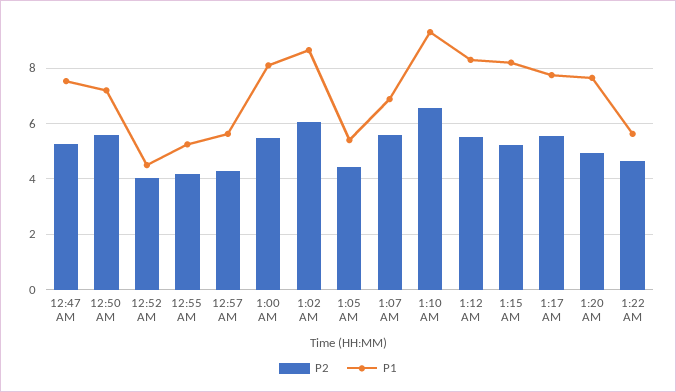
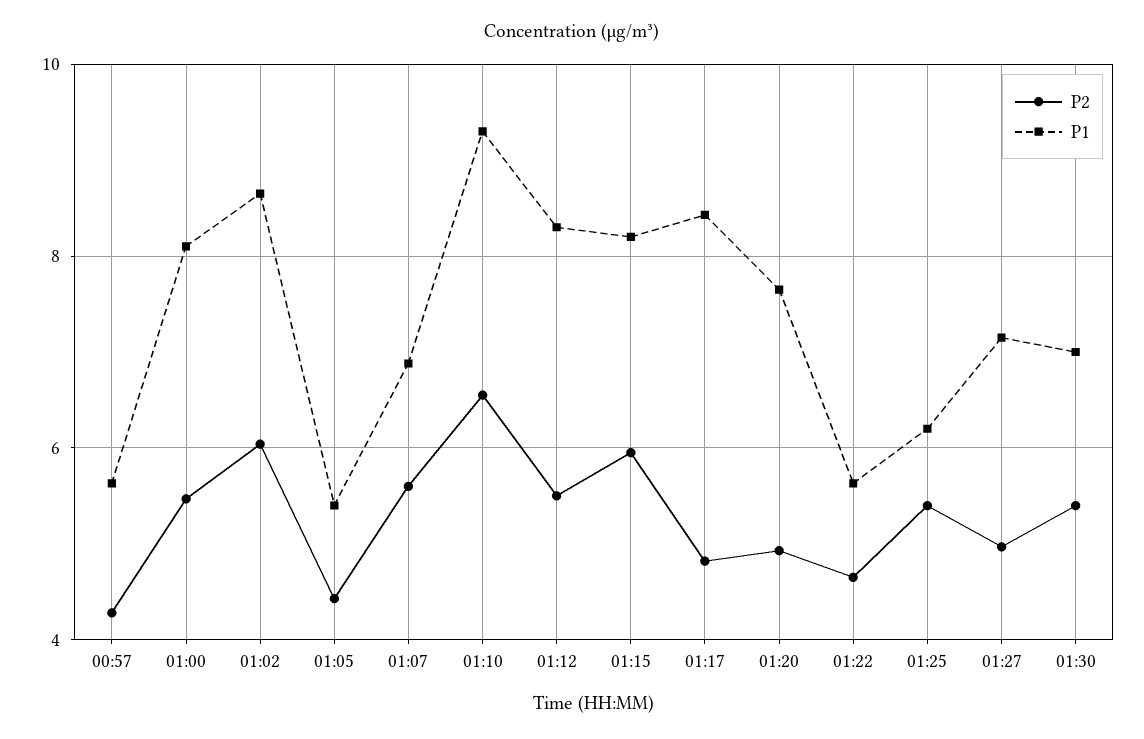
P2, 12:47 AM: 5.25 -> none
P1, 12:47 AM: 7.5 -> none
P2, 12:50 AM: 5.5 -> none
P1, 12:50 AM: 7.25 -> none
P2, 12:52 AM: 4 -> none
P1, 12:52 AM: 4.5 -> none
P2, 12:55 AM: 4.25 -> none
P1, 12:55 AM: 5.25 -> none
P2, 1:15 AM: 5.25 -> 6
P2, 1:17 AM: 5.5 -> 4.8
P1, 1:17 AM: 7.75 -> 8.4
P2, 01:25: none -> 5.4
P1, 01:25: none -> 6.2
P2, 01:27: none -> 5
P1, 01:27: none -> 7.2
P2, 01:30: none -> 5.4
P1, 01:30: none -> 7

